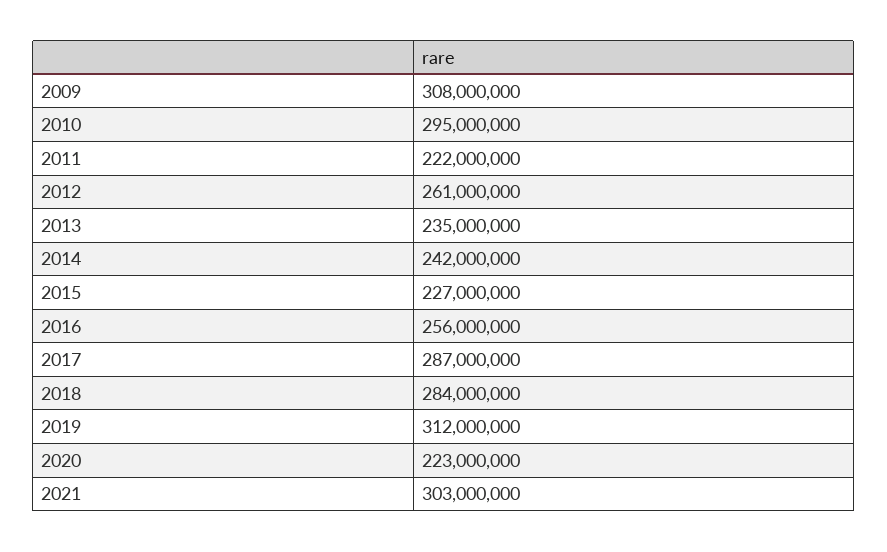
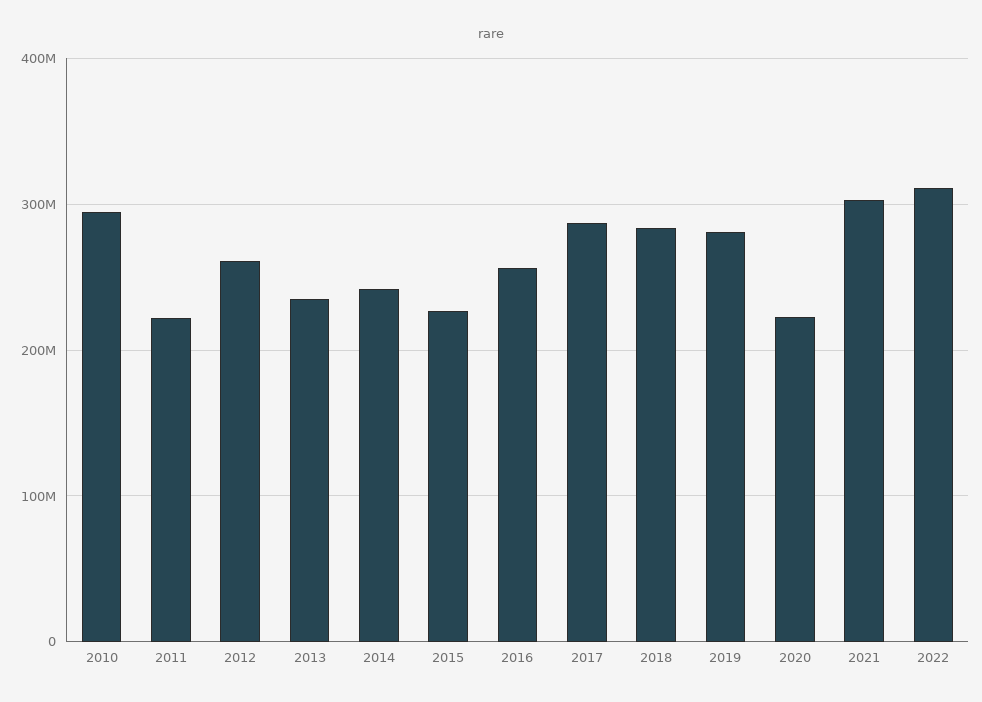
2009: 308000000 -> none
2019: 312000000 -> 280000000
2022: none -> 310000000

